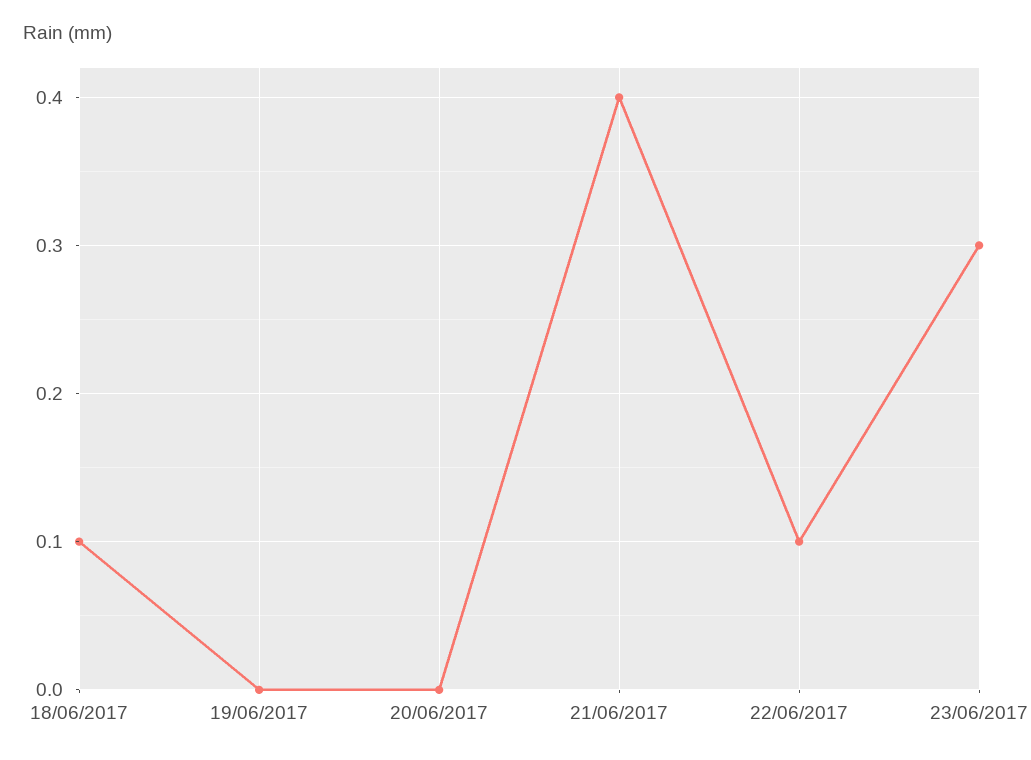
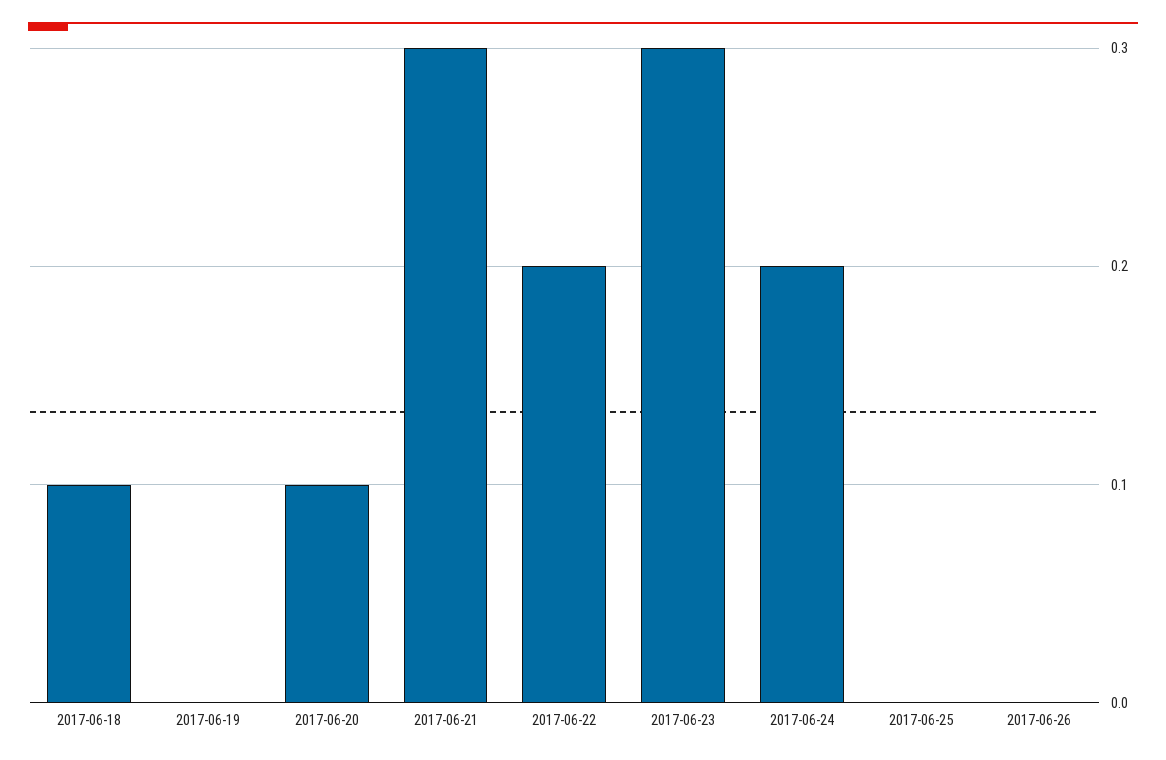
20/06/2017: 0 -> 0.1
21/06/2017: 0.4 -> 0.3
22/06/2017: 0.1 -> 0.2
2017-06-24: none -> 0.2
2017-06-25: none -> 0
2017-06-26: none -> 0

